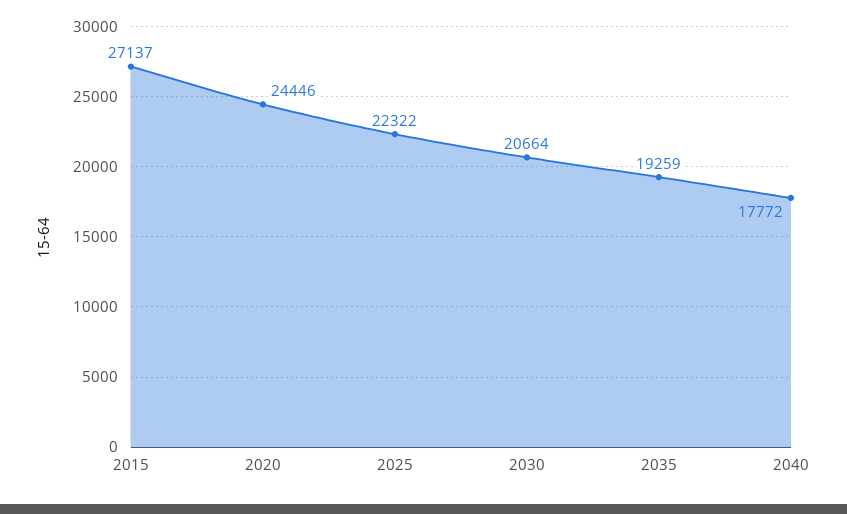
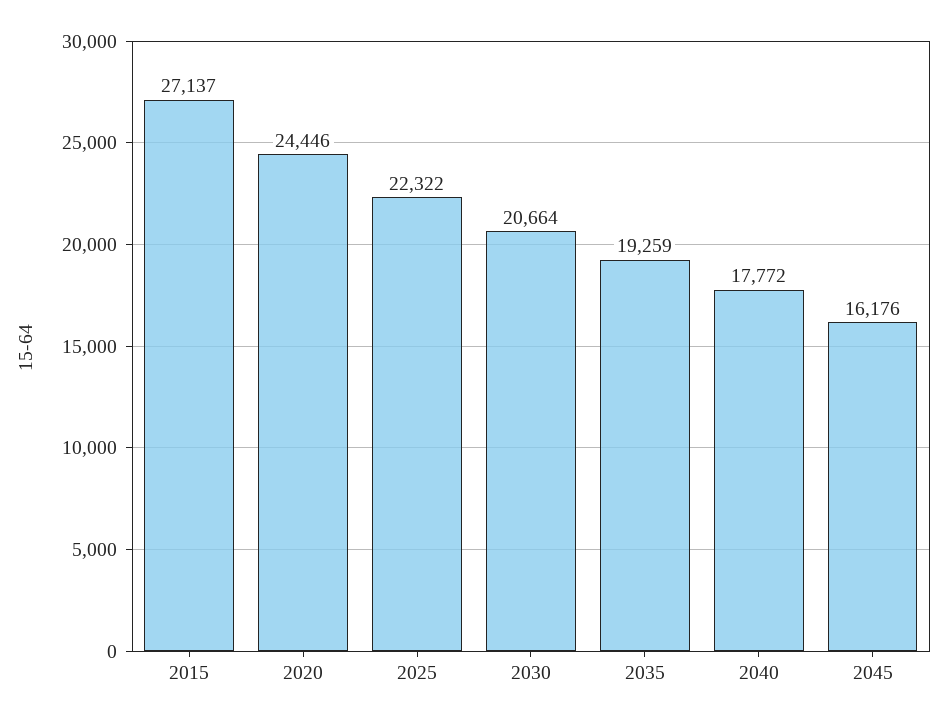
2045: none -> 16176

